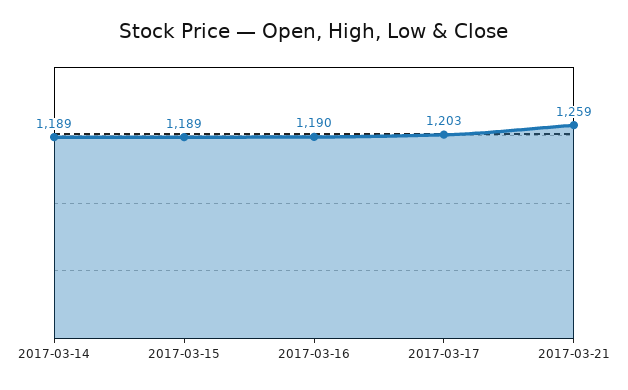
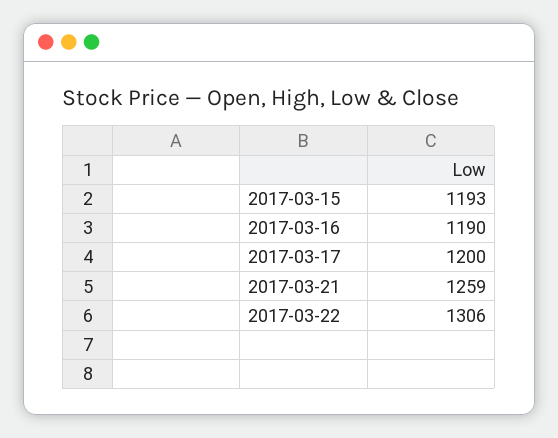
2017-03-14: 1189 -> none
2017-03-15: 1189 -> 1193
2017-03-17: 1203 -> 1200
2017-03-22: none -> 1306

